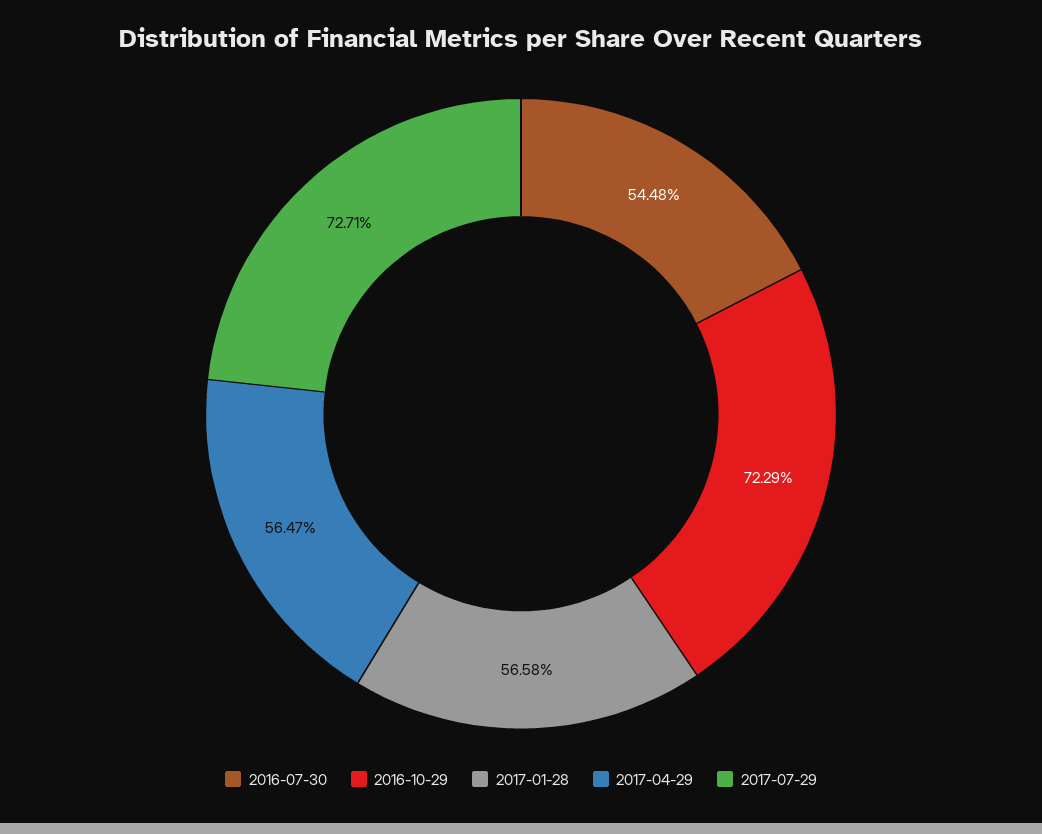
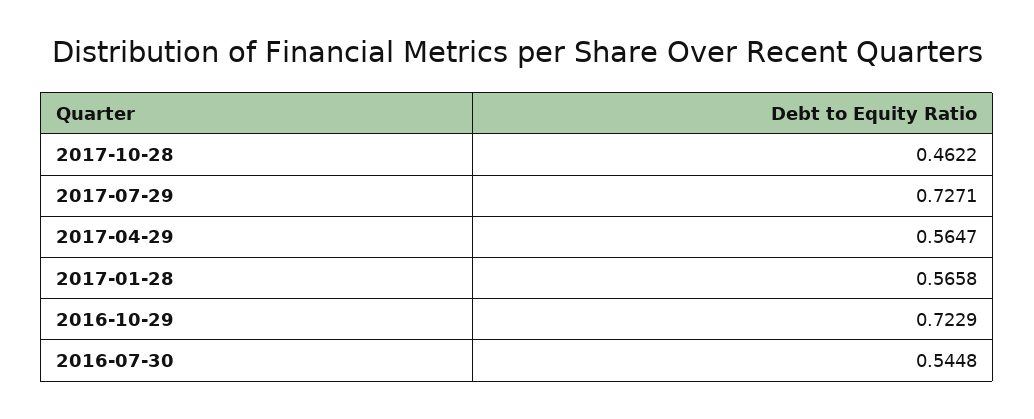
2017-10-28: none -> 0.4622

